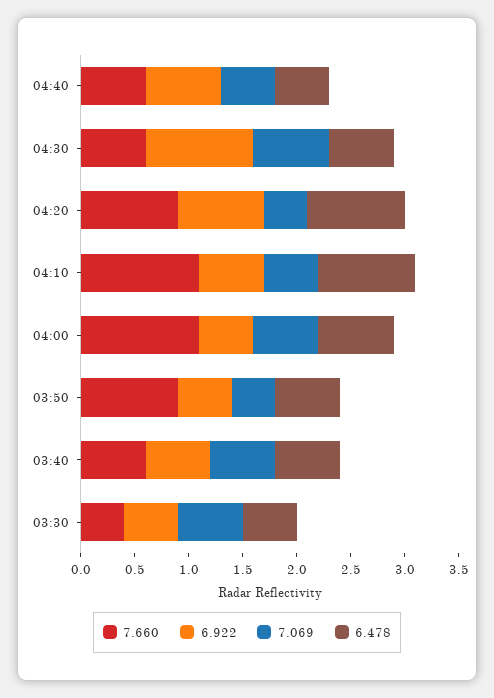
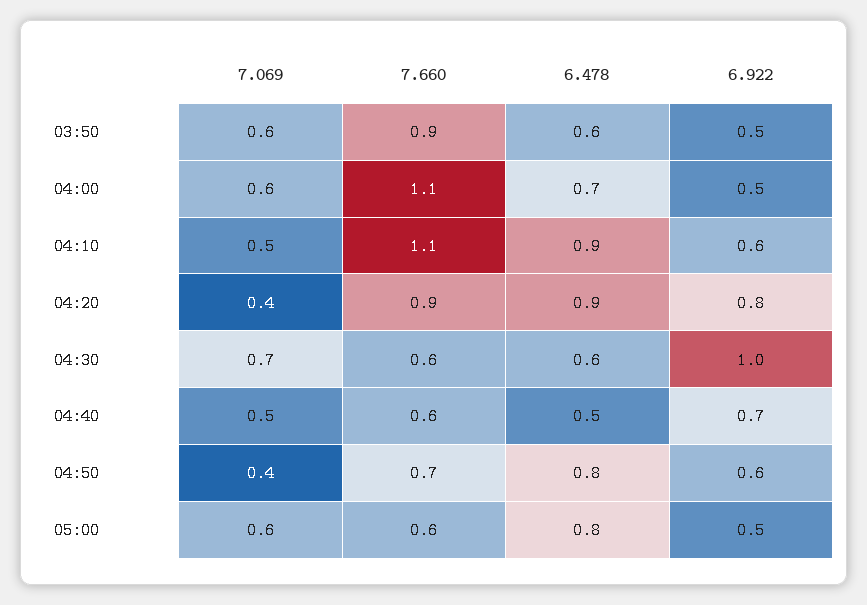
7.069, 03:50: 0.4 -> 0.6
7.660, 03:40: 0.6 -> none
6.922, 03:40: 0.6 -> none
7.069, 03:40: 0.6 -> none
6.478, 03:40: 0.6 -> none
7.660, 03:30: 0.4 -> none
6.922, 03:30: 0.5 -> none
7.069, 03:30: 0.6 -> none
6.478, 03:30: 0.5 -> none
7.069, 04:50: none -> 0.4
7.660, 04:50: none -> 0.7
6.478, 04:50: none -> 0.8
6.922, 04:50: none -> 0.6
7.069, 05:00: none -> 0.6
7.660, 05:00: none -> 0.6
6.478, 05:00: none -> 0.8
6.922, 05:00: none -> 0.5

